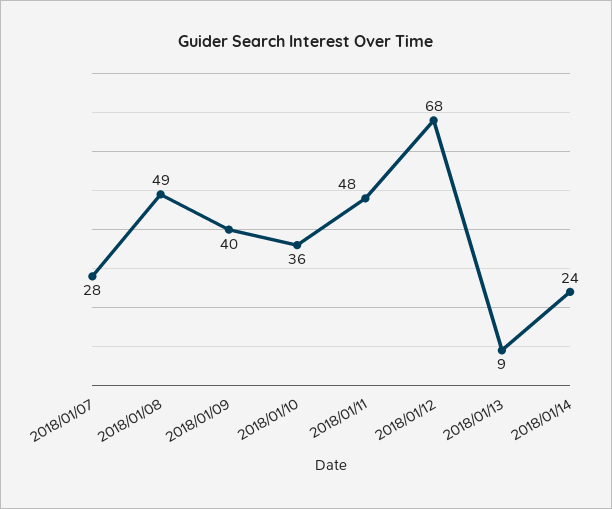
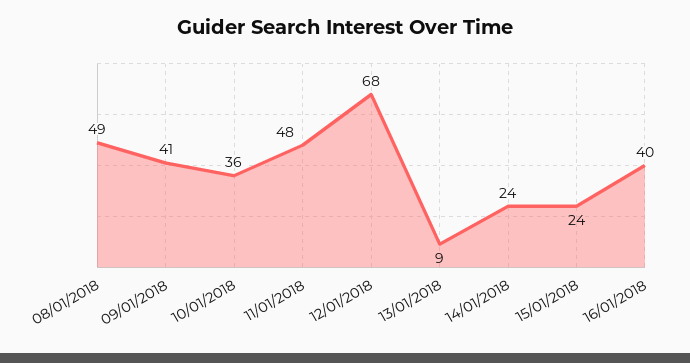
2018/01/07: 28 -> none
2018/01/09: 40 -> 41
15/01/2018: none -> 24
16/01/2018: none -> 40

